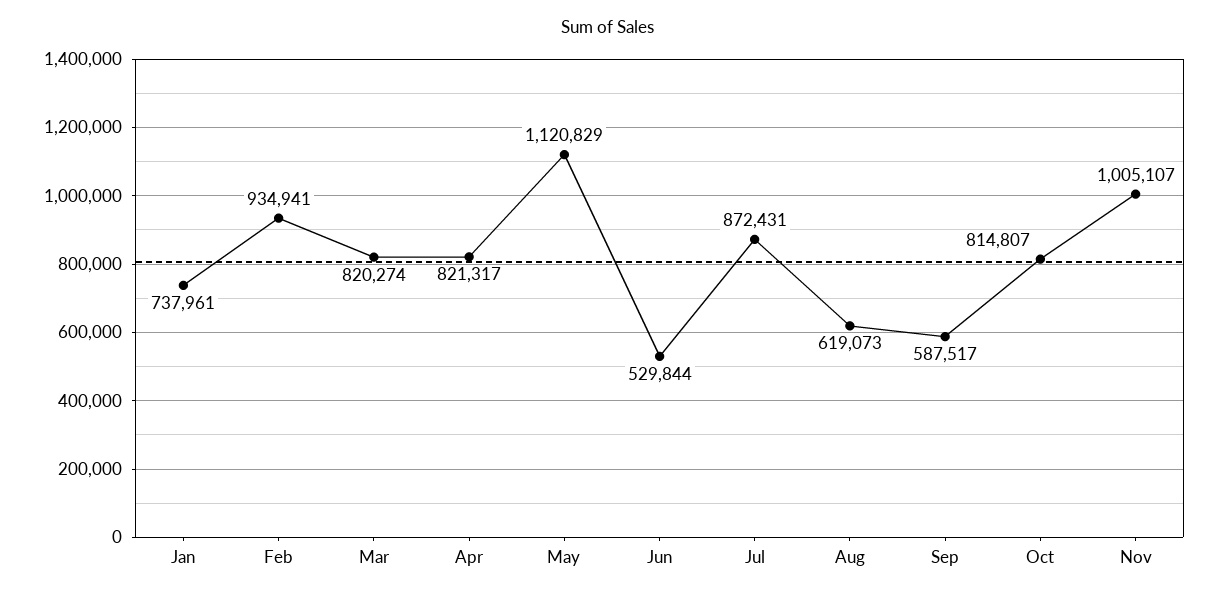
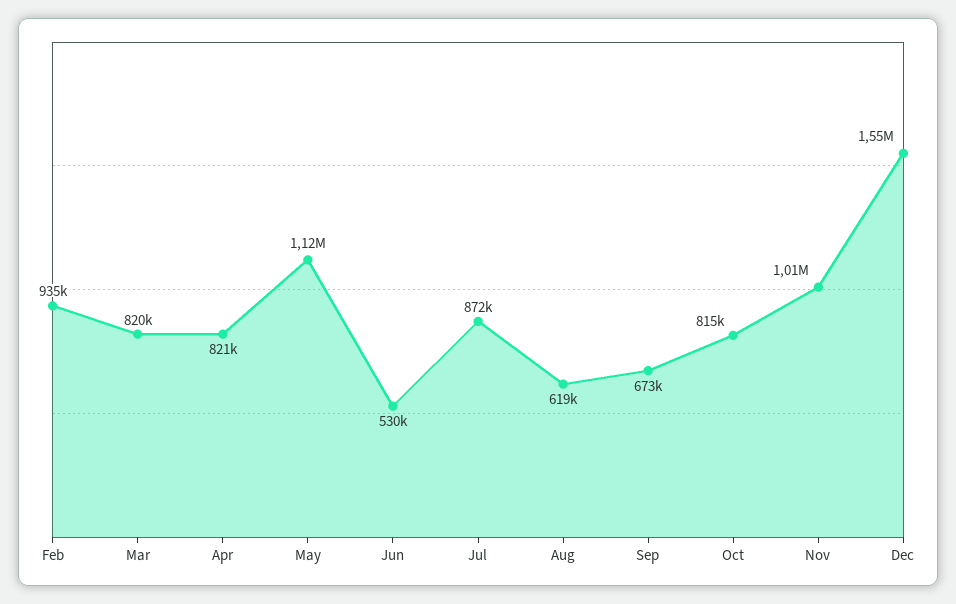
Jan: 737961 -> none
Sep: 587517 -> 673000
Dec: none -> 1550000

